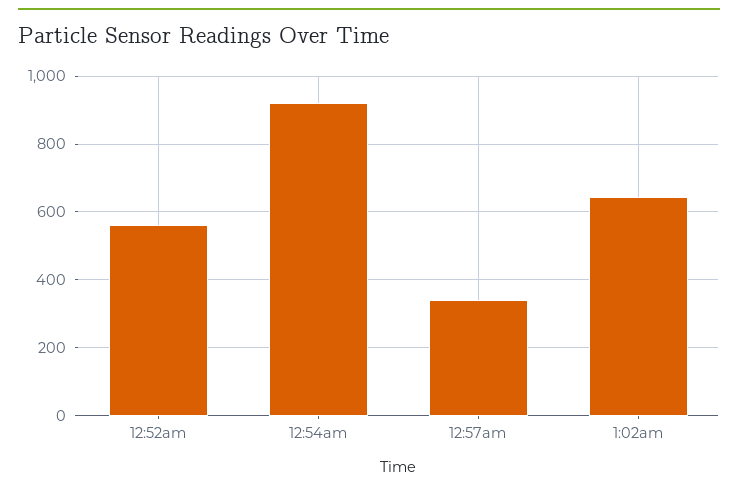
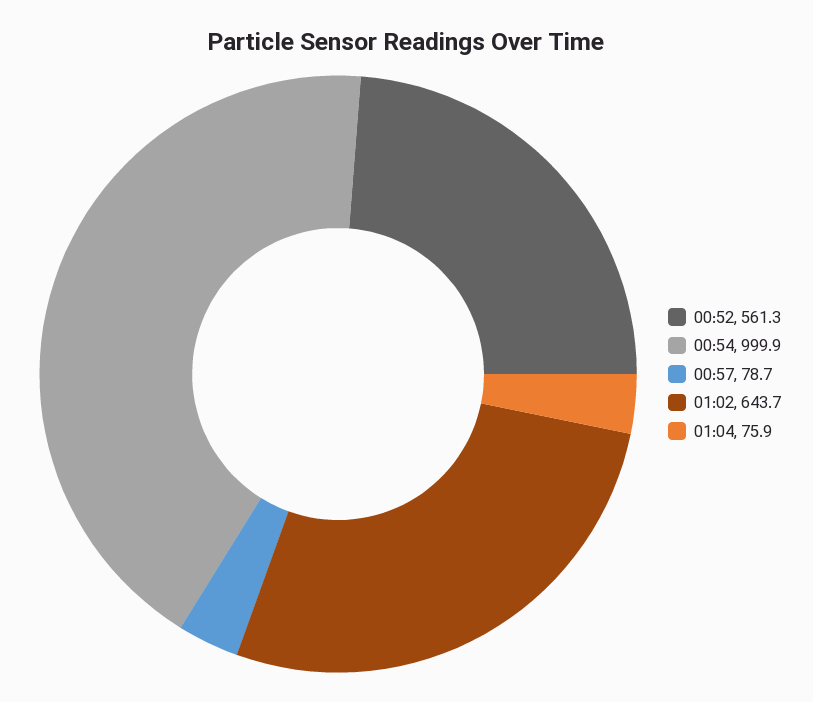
12:54am: 920 -> 999.9
12:57am: 340 -> 78.7
01:04: none -> 75.9

